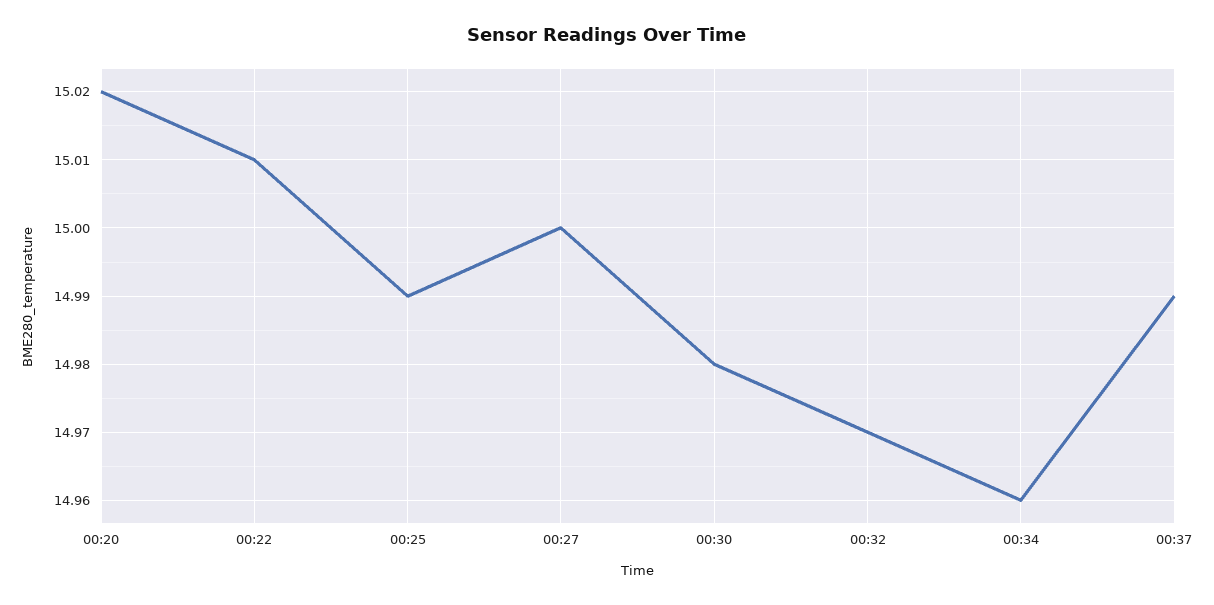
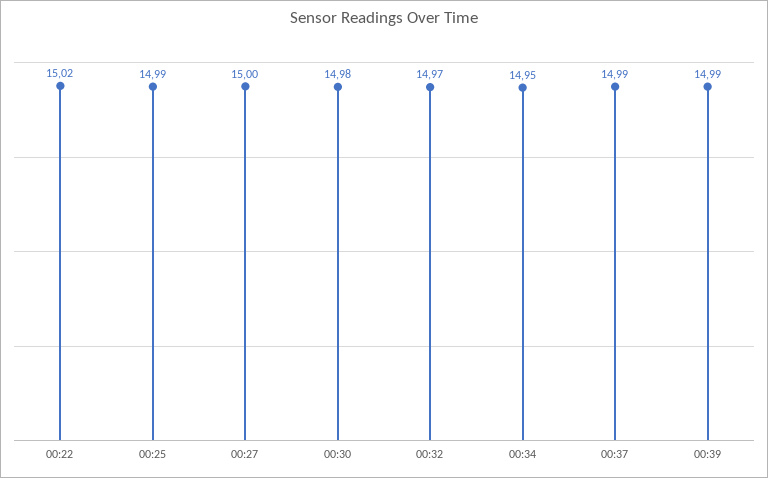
00:20: 15.02 -> none
00:22: 15.01 -> 15.02
00:34: 14.96 -> 14.95
00:39: none -> 14.99

